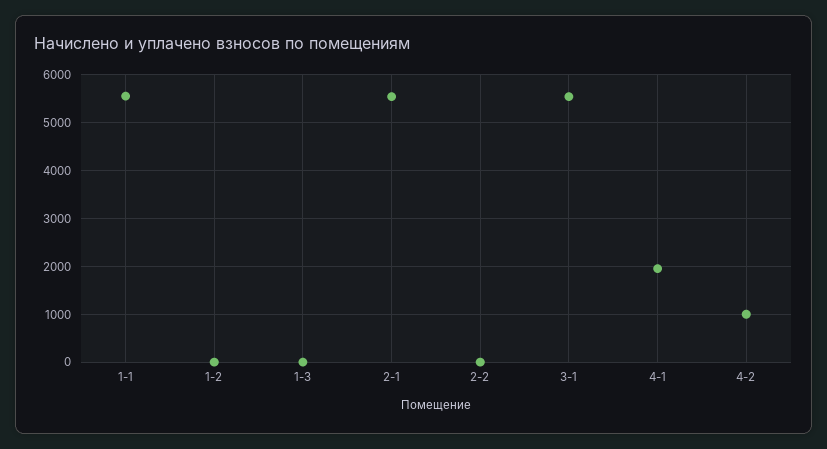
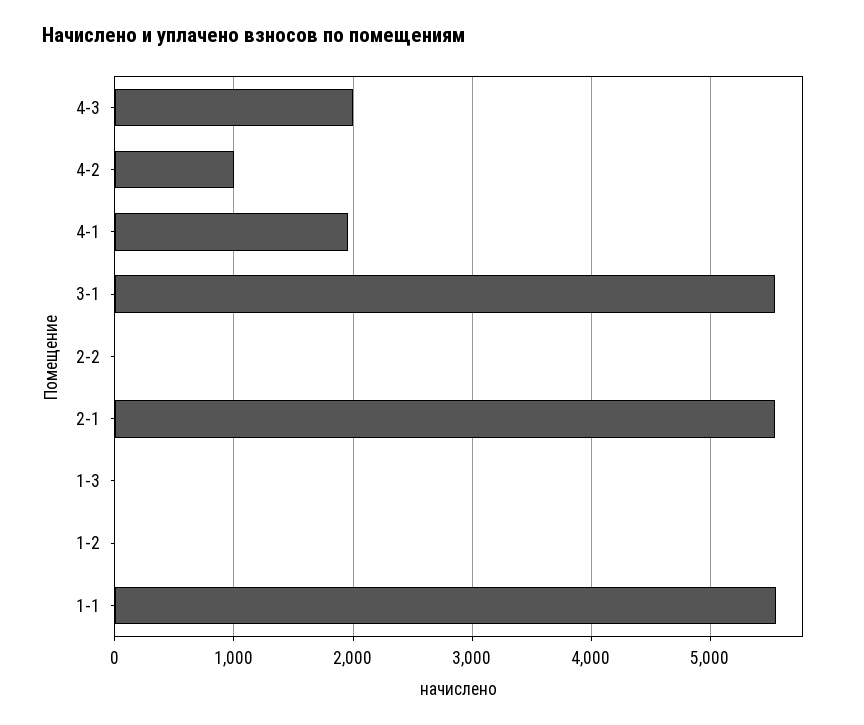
4-3: none -> 2000

